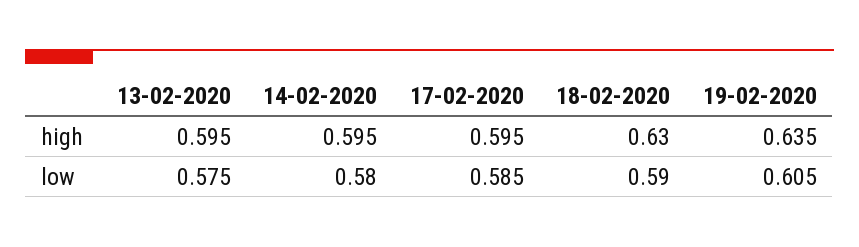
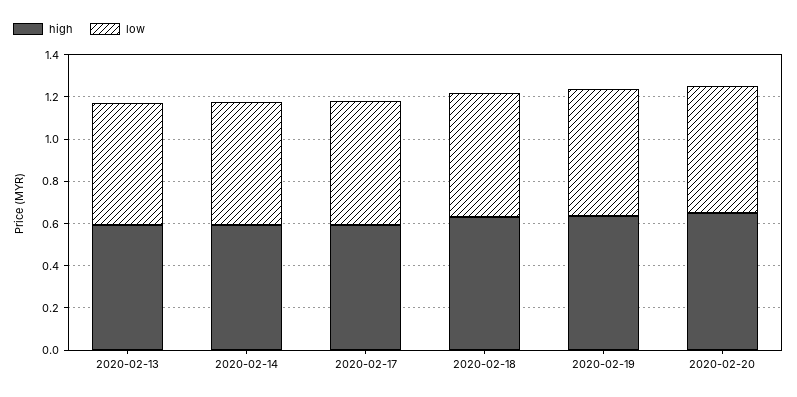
high, 2020-02-20: none -> 0.65
low, 2020-02-20: none -> 0.6

